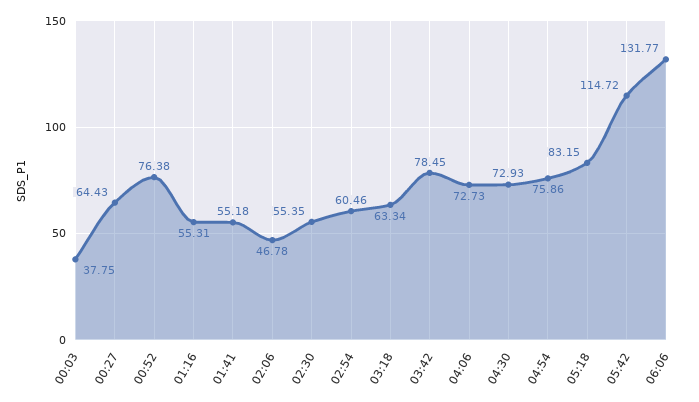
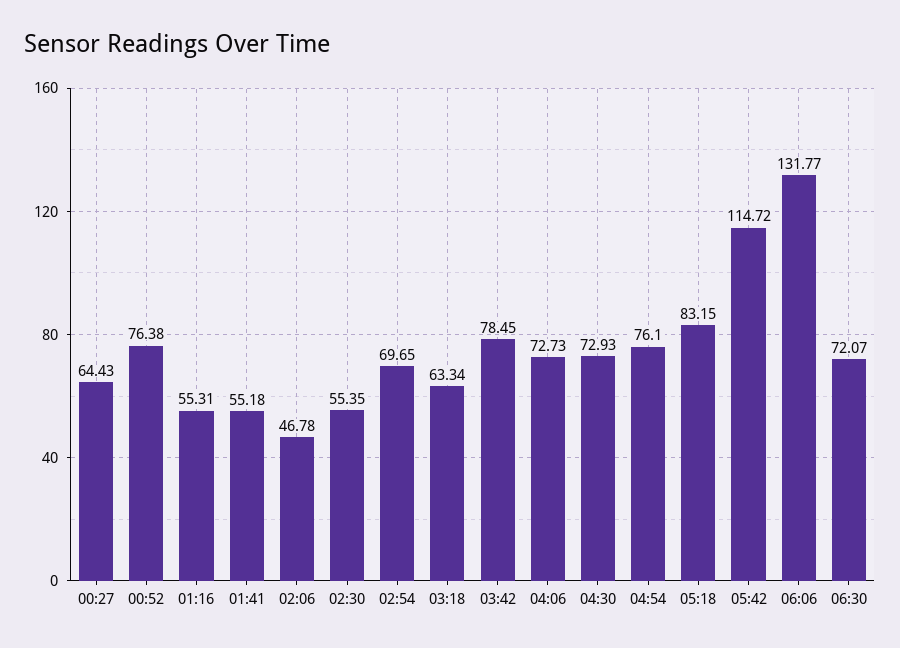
00:03: 37.75 -> none
02:54: 60.46 -> 69.65
04:54: 75.86 -> 76.1
06:30: none -> 72.07

